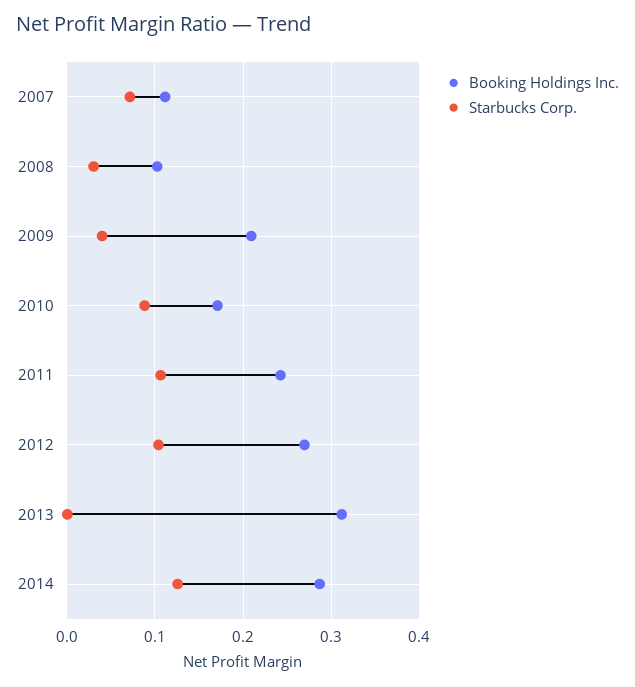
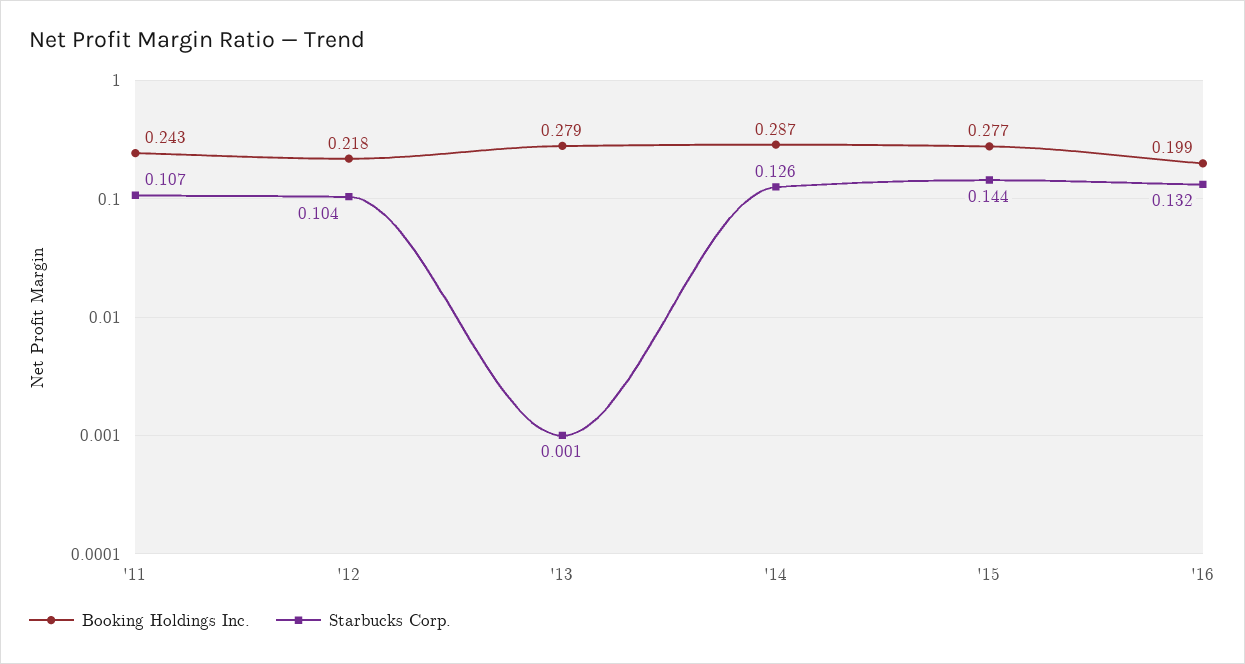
Booking Holdings Inc., 2007: 0.11 -> none
Starbucks Corp., 2007: 0.07 -> none
Booking Holdings Inc., 2008: 0.1 -> none
Starbucks Corp., 2008: 0.03 -> none
Booking Holdings Inc., 2009: 0.21 -> none
Starbucks Corp., 2009: 0.04 -> none
Booking Holdings Inc., 2010: 0.17 -> none
Starbucks Corp., 2010: 0.09 -> none
Booking Holdings Inc., 2012: 0.27 -> 0.218
Booking Holdings Inc., 2013: 0.31 -> 0.279
Booking Holdings Inc., '15: none -> 0.277
Starbucks Corp., '15: none -> 0.144
Booking Holdings Inc., '16: none -> 0.199
Starbucks Corp., '16: none -> 0.132

